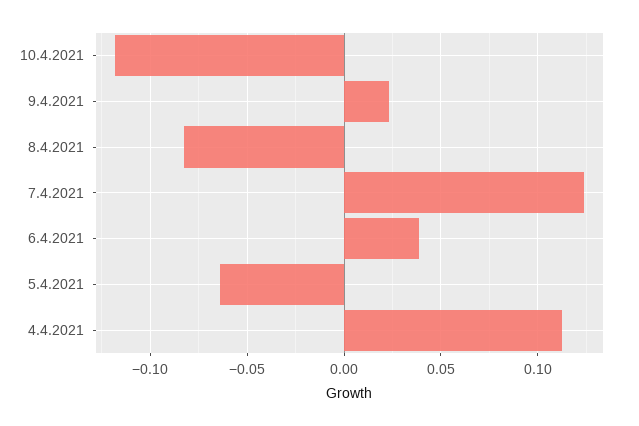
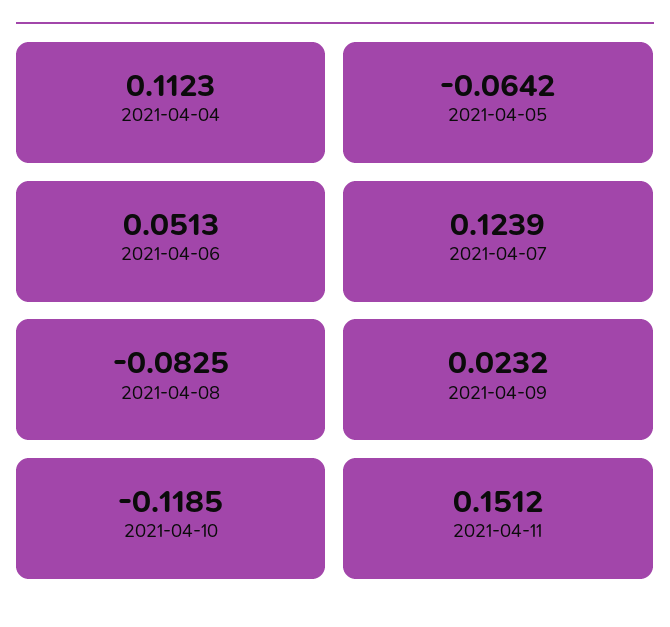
6.4.2021: 0.04 -> 0.0513
2021-04-11: none -> 0.1512

